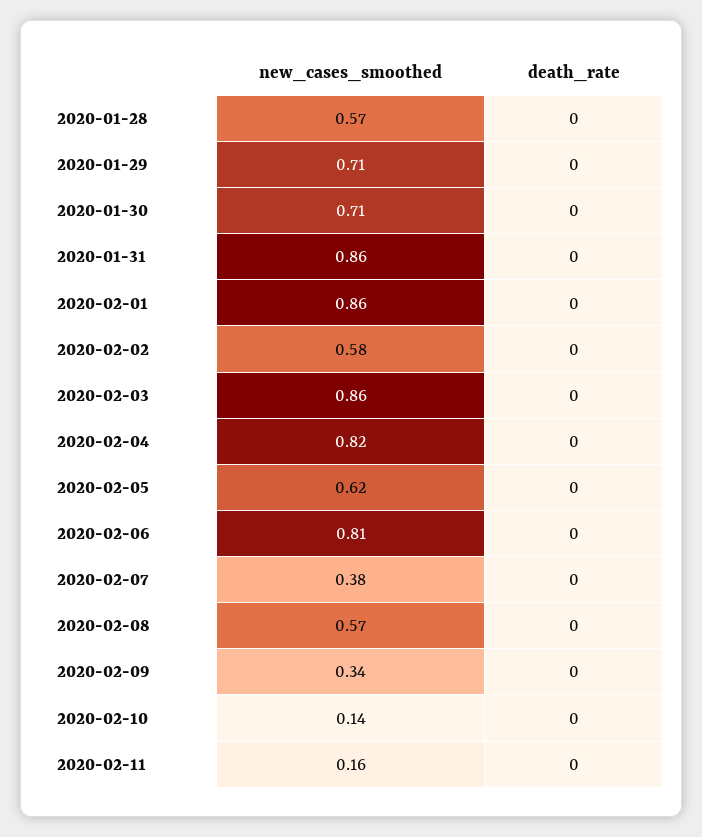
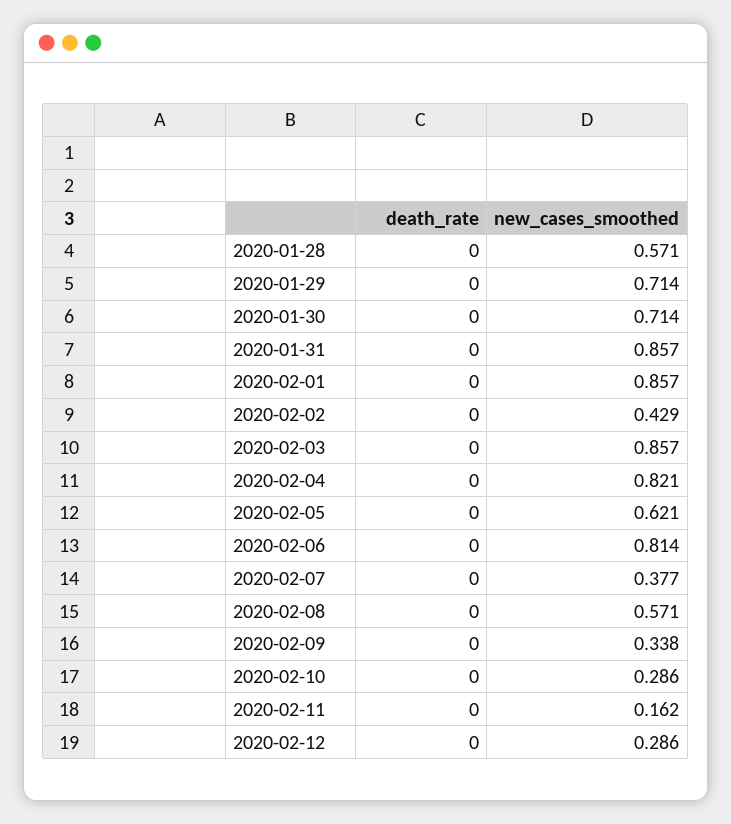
new_cases_smoothed, 2020-02-02: 0.58 -> 0.429
new_cases_smoothed, 2020-02-10: 0.14 -> 0.286
death_rate, 2020-02-12: none -> 0
new_cases_smoothed, 2020-02-12: none -> 0.286

